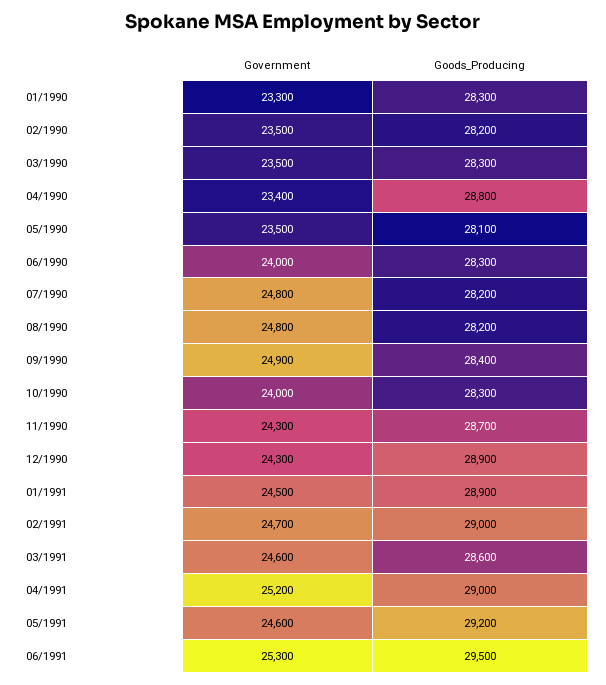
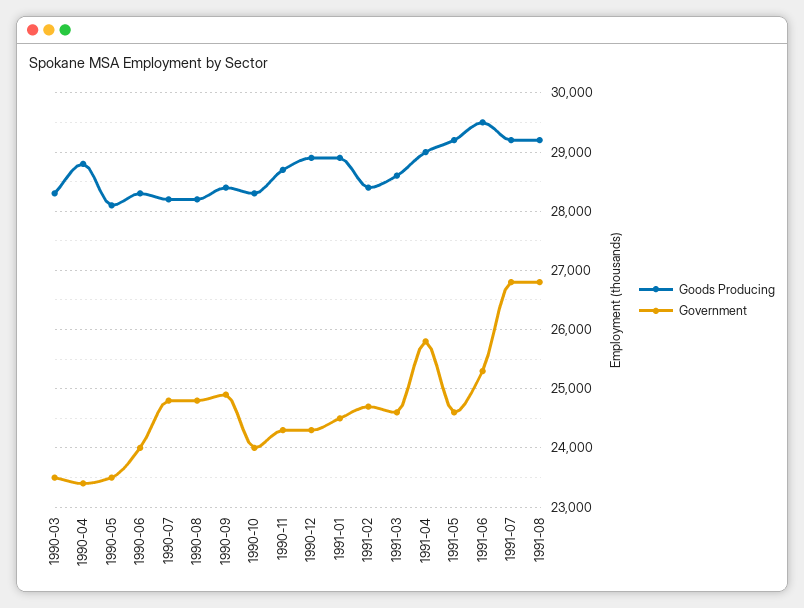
Government, 01/1990: 23300 -> none
Goods_Producing, 01/1990: 28300 -> none
Government, 02/1990: 23500 -> none
Goods_Producing, 02/1990: 28200 -> none
Goods_Producing, 02/1991: 29000 -> 28400
Government, 04/1991: 25200 -> 25800
Goods_Producing, 1991-07: none -> 29200
Government, 1991-07: none -> 26800
Goods_Producing, 1991-08: none -> 29200
Government, 1991-08: none -> 26800

